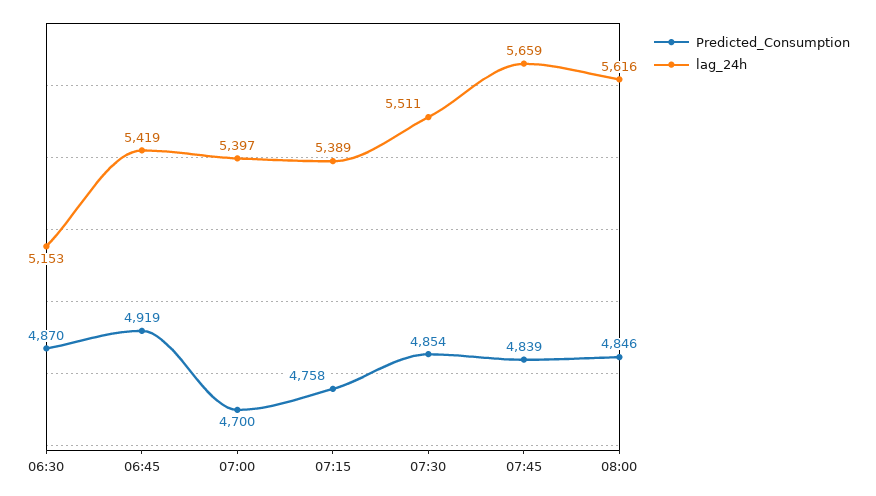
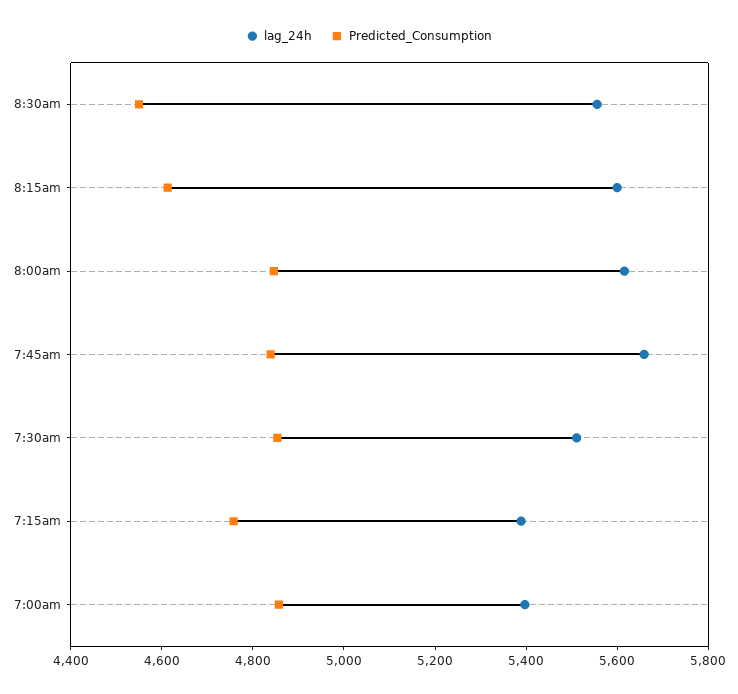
Predicted_Consumption, 06:30: 4870 -> none
lag_24h, 06:30: 5153 -> none
Predicted_Consumption, 06:45: 4919 -> none
lag_24h, 06:45: 5419 -> none
Predicted_Consumption, 07:00: 4700 -> 4850
lag_24h, 8:30am: none -> 5550
Predicted_Consumption, 8:30am: none -> 4550
lag_24h, 8:15am: none -> 5600
Predicted_Consumption, 8:15am: none -> 4600

